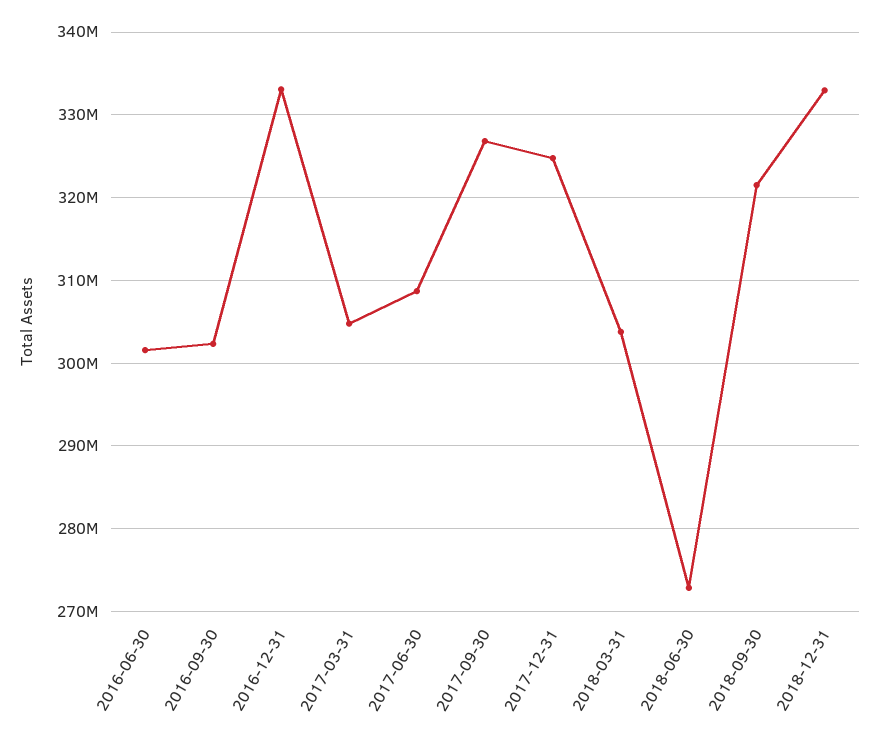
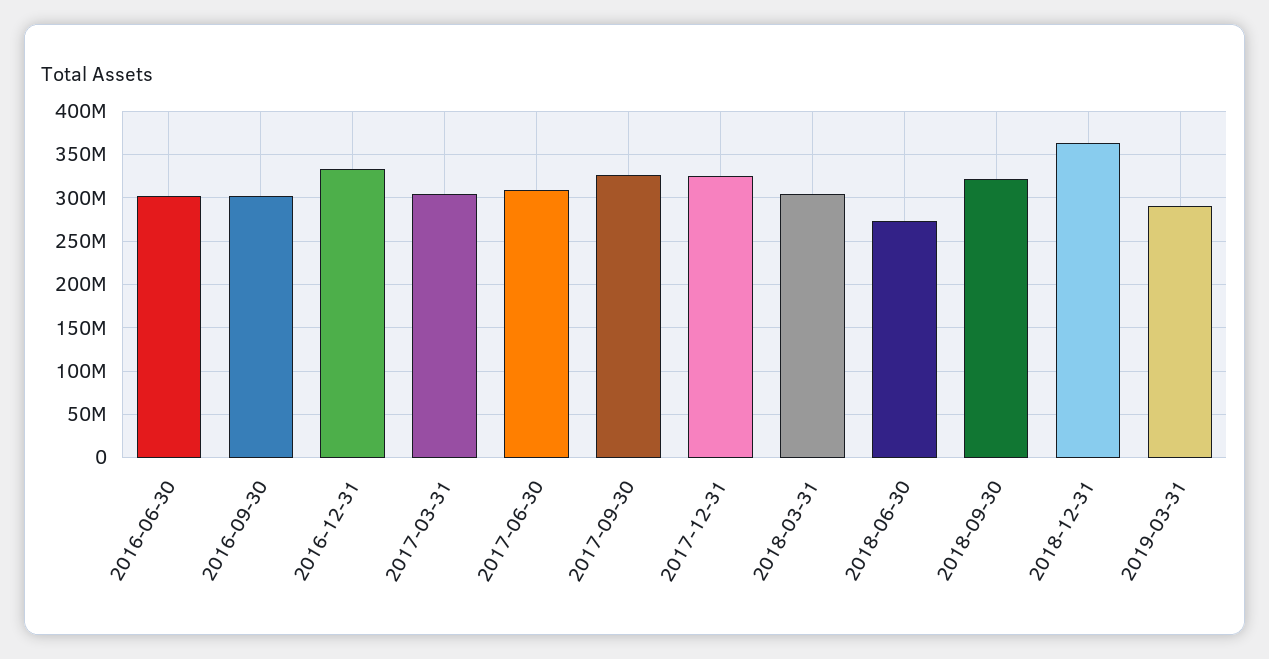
2018-12-31: 333000000 -> 360000000
2019-03-31: none -> 290000000

